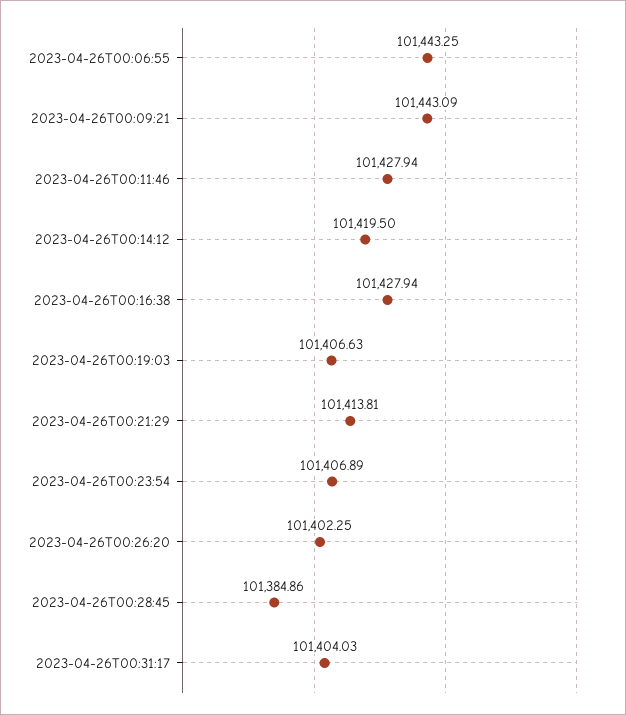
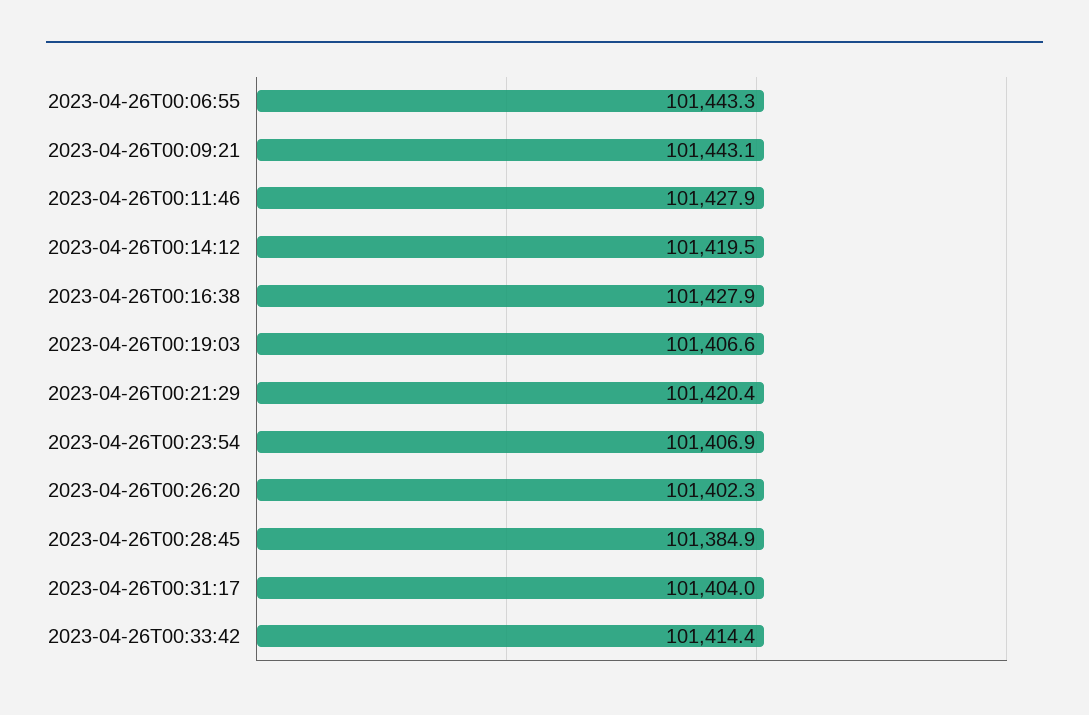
2023-04-26T00:21:29: 101413.81 -> 101420.4
2023-04-26T00:33:42: none -> 101414.4

